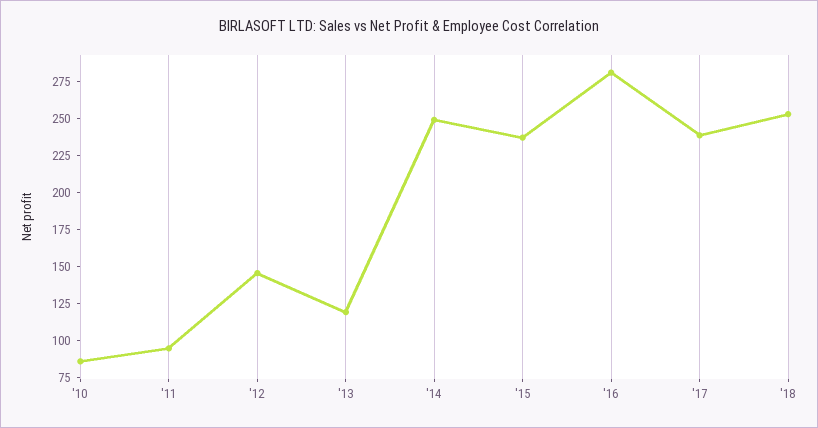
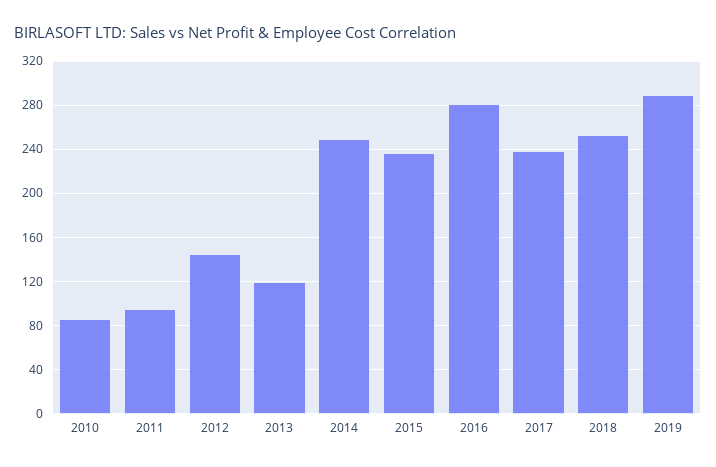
2019: none -> 290

